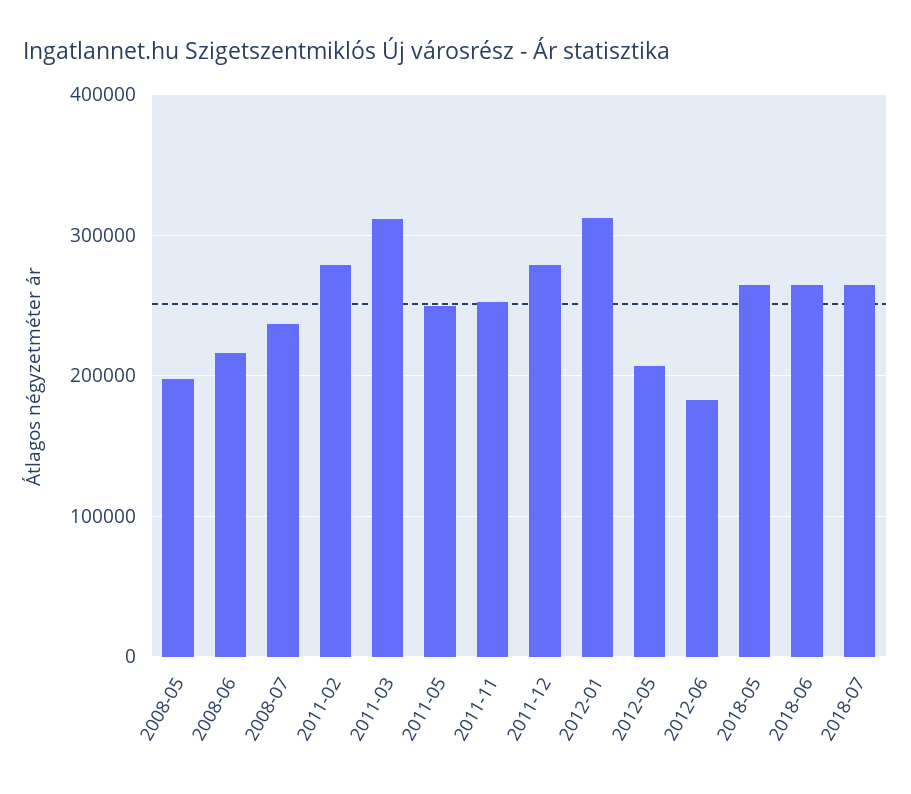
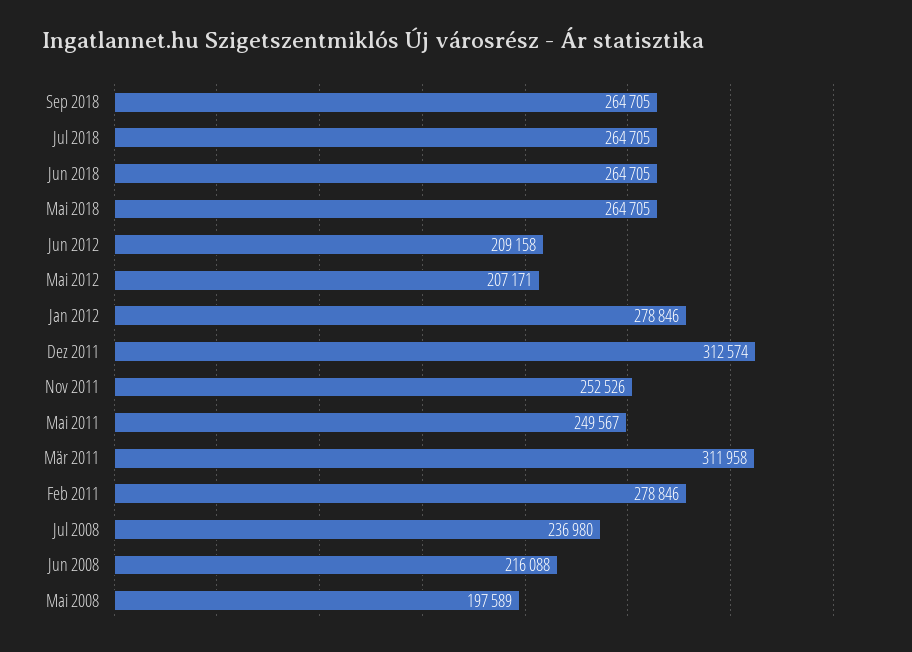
2011-12: 280000 -> 312574
2012-01: 310000 -> 278846
2012-06: 180000 -> 209158
Sep 2018: none -> 264705

